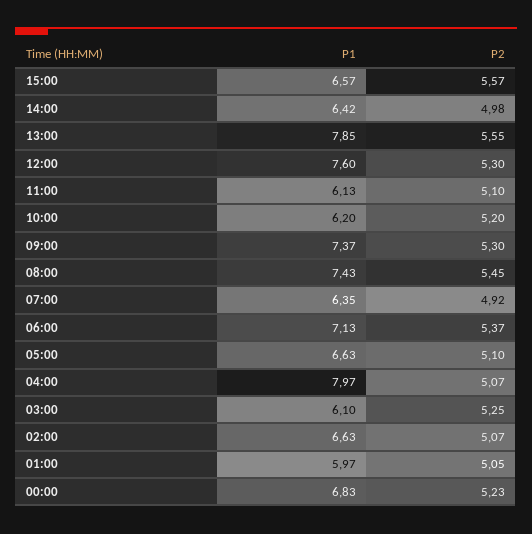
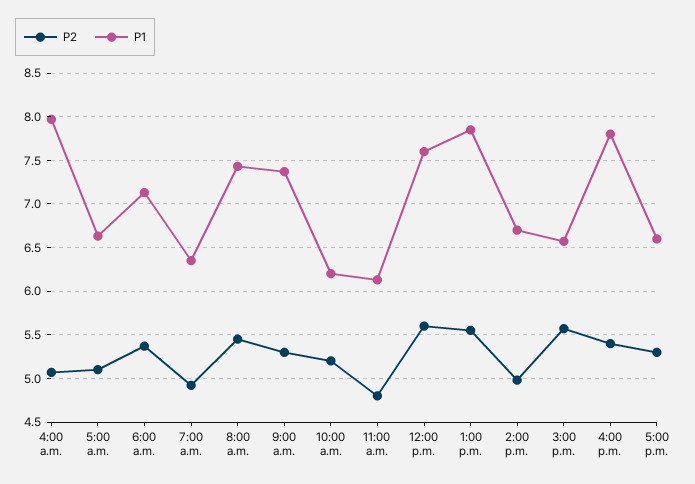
P1, 14:00: 6.42 -> 6.7
P2, 12:00: 5.3 -> 5.6
P2, 11:00: 5.1 -> 4.8
P1, 03:00: 6.1 -> none
P2, 03:00: 5.25 -> none
P1, 02:00: 6.63 -> none
P2, 02:00: 5.07 -> none
P1, 01:00: 5.97 -> none
P2, 01:00: 5.05 -> none
P1, 00:00: 6.83 -> none
P2, 00:00: 5.23 -> none
P2, 4:00 p.m.: none -> 5.4
P1, 4:00 p.m.: none -> 7.8
P2, 5:00 p.m.: none -> 5.3
P1, 5:00 p.m.: none -> 6.6

